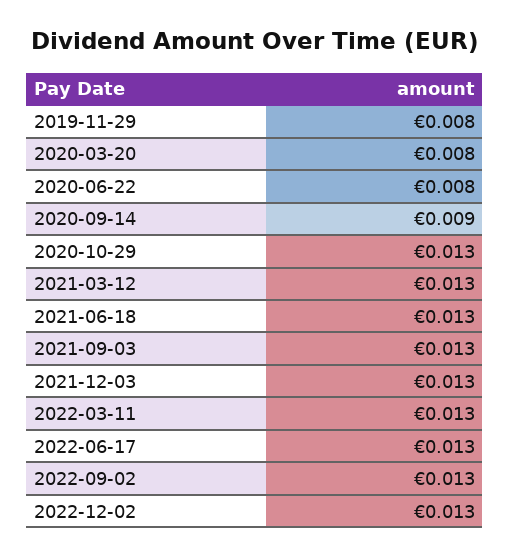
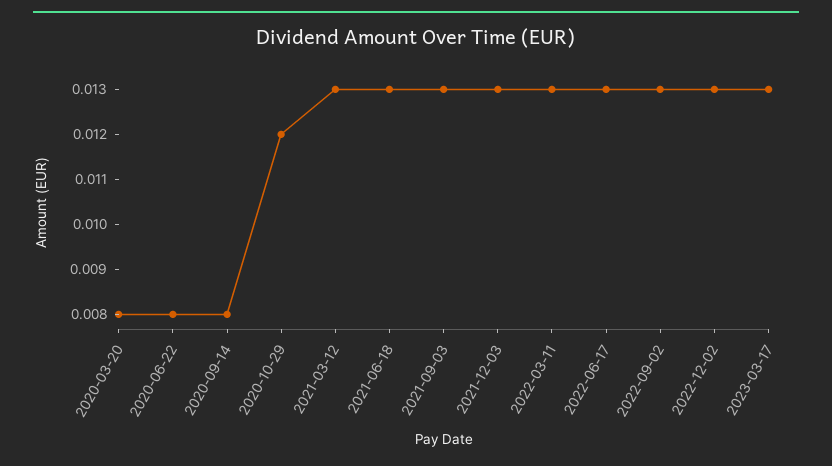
2019-11-29: 0.008 -> none
2020-09-14: 0.009 -> 0.008
2020-10-29: 0.013 -> 0.012
2023-03-17: none -> 0.013

